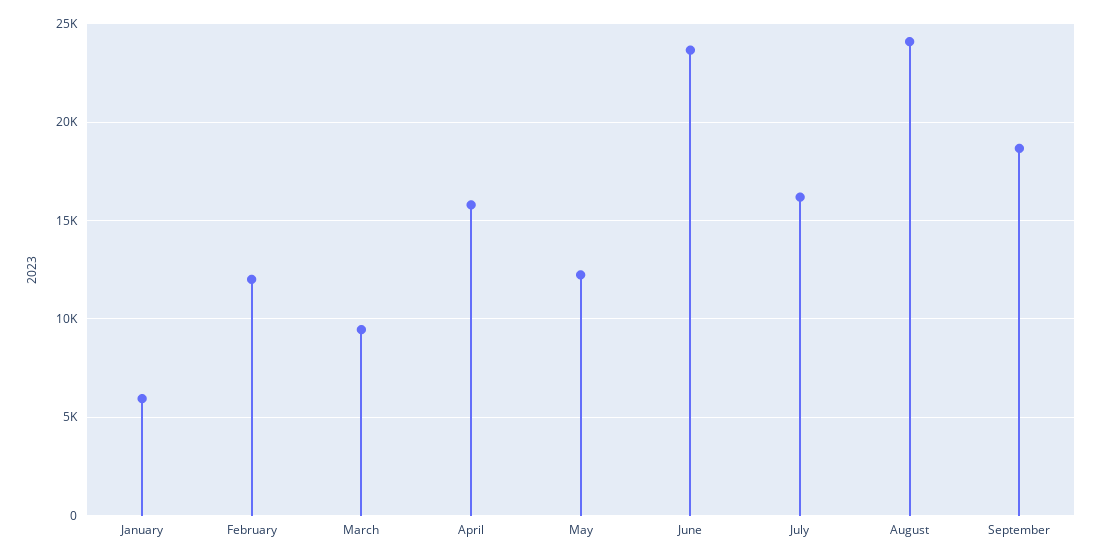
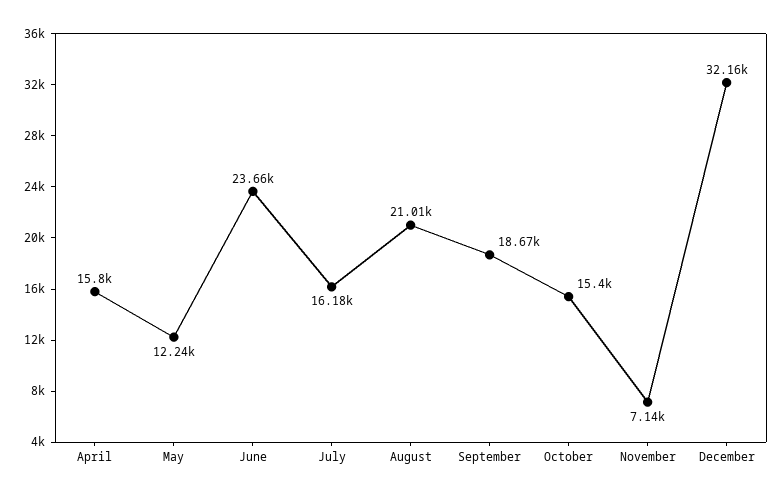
January: 6000 -> none
February: 12000 -> none
March: 9500 -> none
August: 24000 -> 21010
October: none -> 15400
November: none -> 7140
December: none -> 32160

